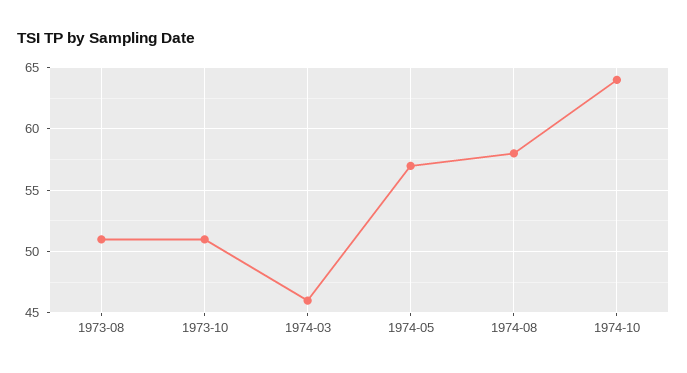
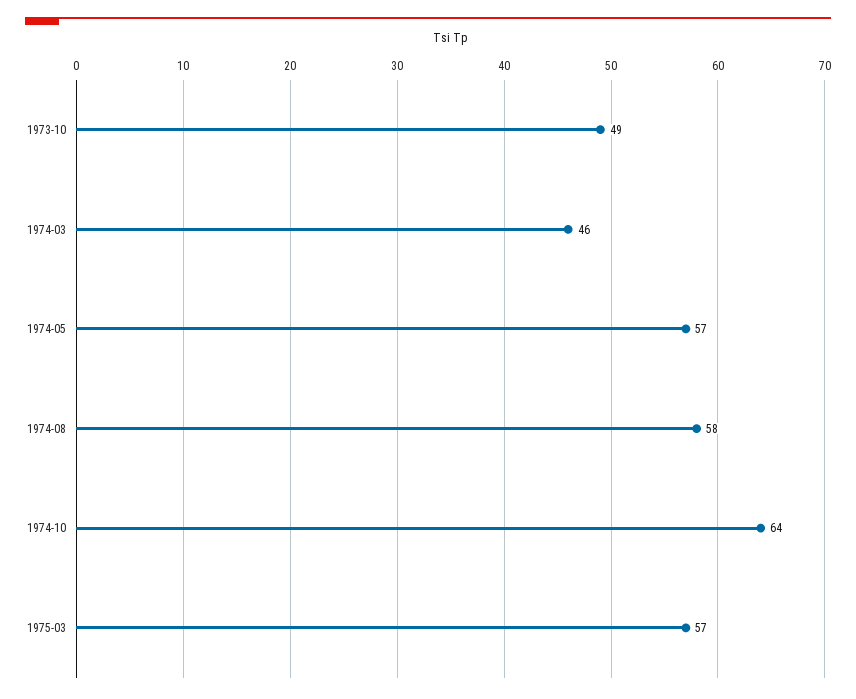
1973-08: 51 -> none
1973-10: 51 -> 49
1975-03: none -> 57

